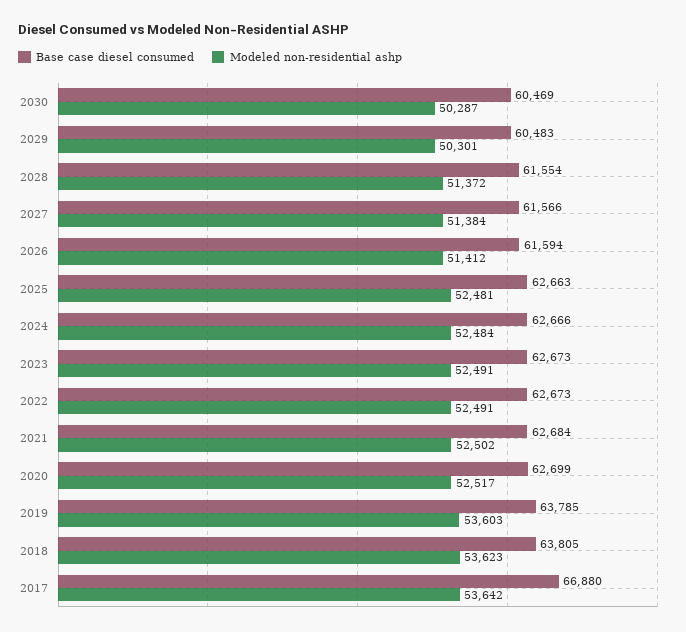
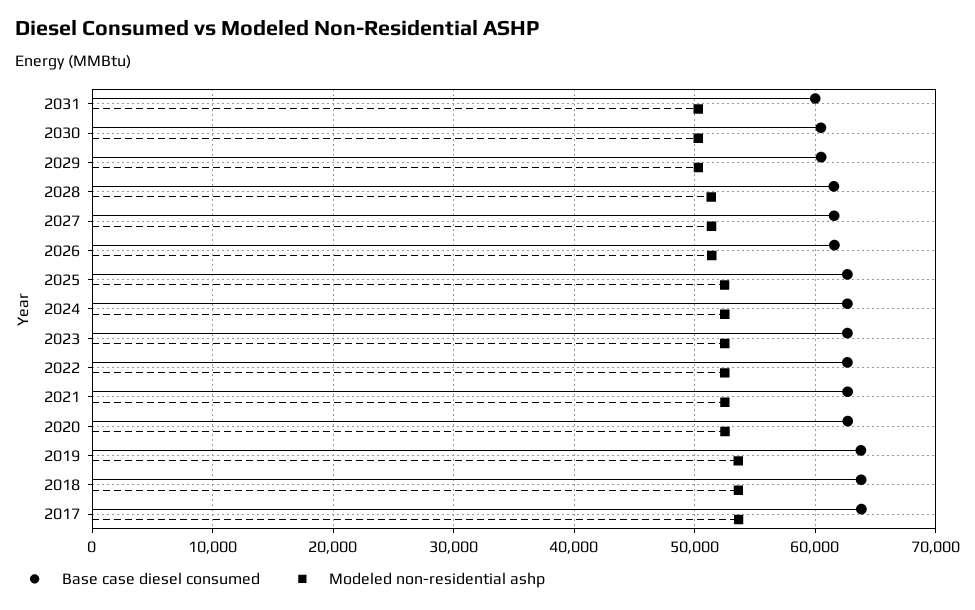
Base case diesel consumed, 2017: 66880 -> 64000
Base case diesel consumed, 2031: none -> 60000
Modeled non-residential ashp, 2031: none -> 50000

